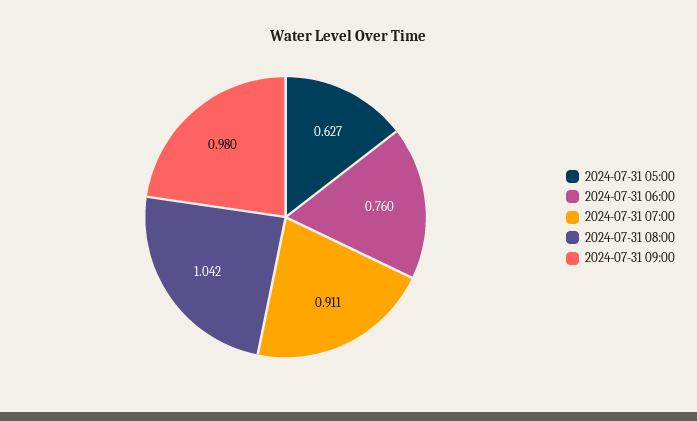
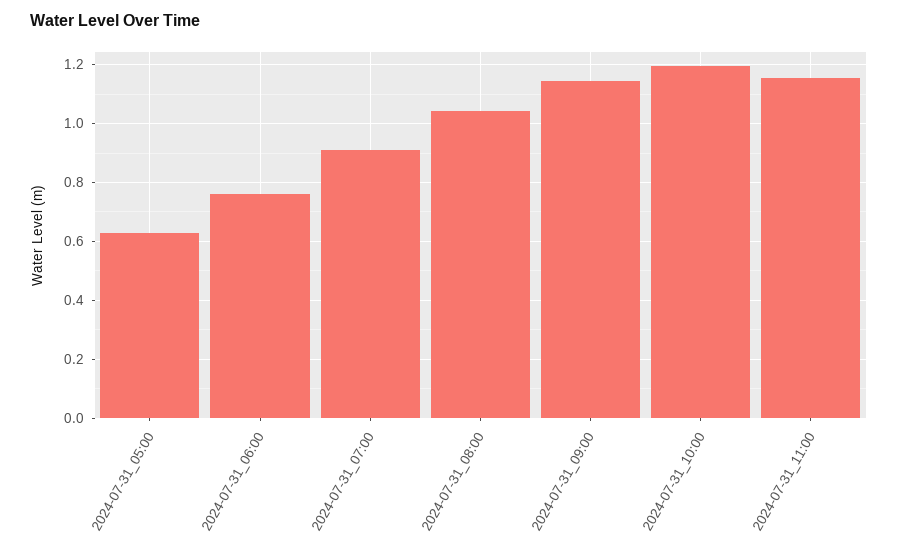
2024-07-31 09:00: 0.98 -> 1.15
2024-07-31_10:00: none -> 1.2
2024-07-31_11:00: none -> 1.15

